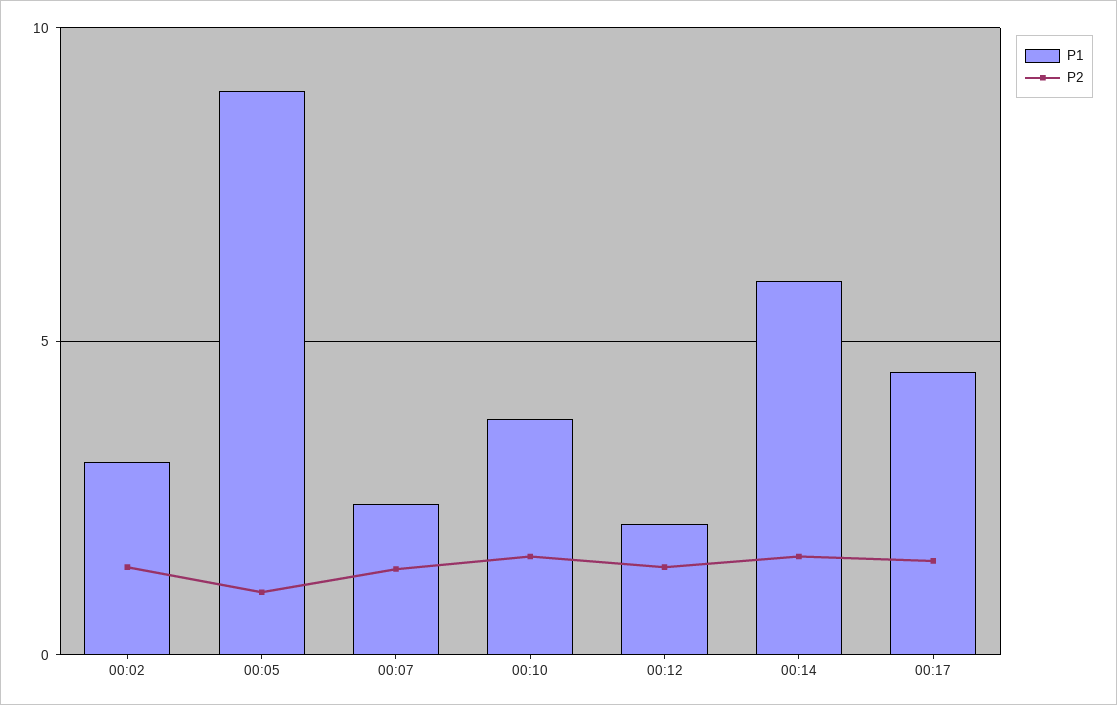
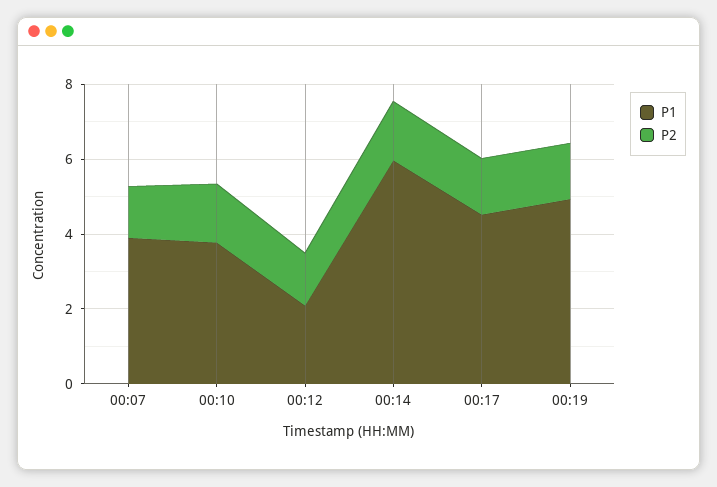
P1, 00:02: 3 -> none
P2, 00:02: 1.5 -> none
P1, 00:05: 9 -> none
P2, 00:05: 1 -> none
P1, 00:07: 2.5 -> 4
P1, 00:19: none -> 5
P2, 00:19: none -> 1.5

